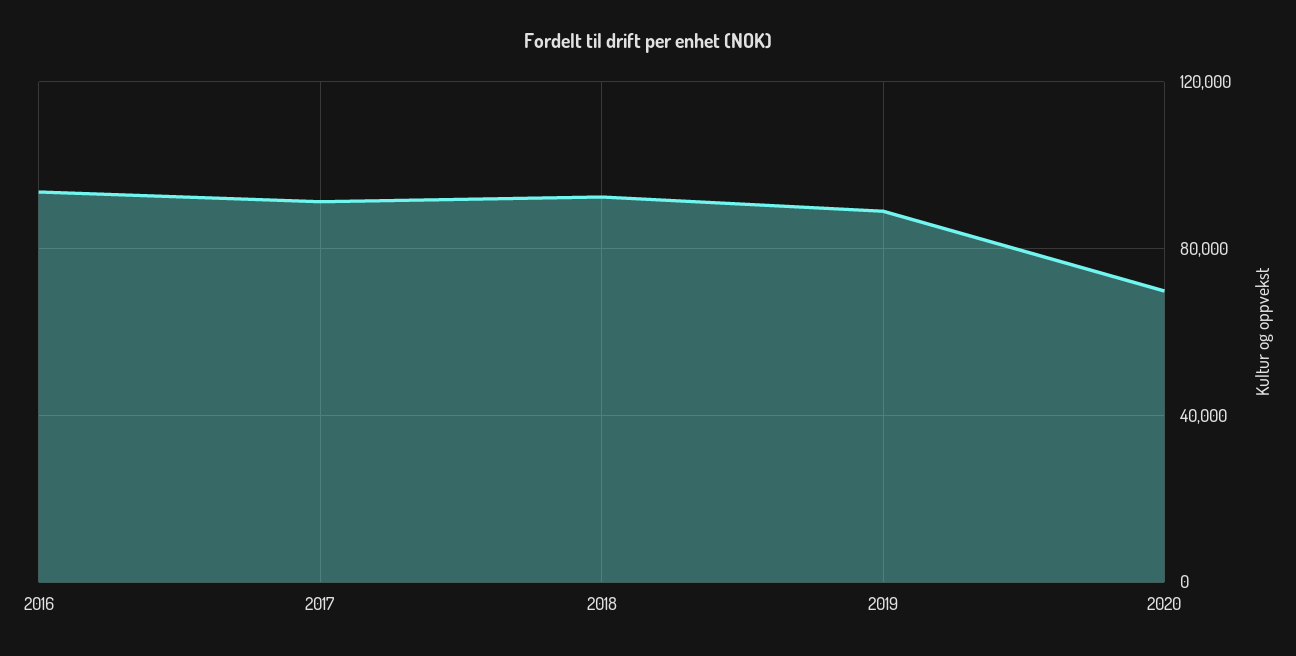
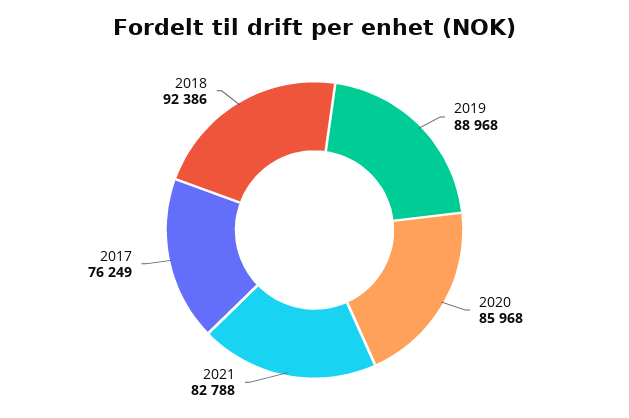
2016: 95000 -> none
2017: 90000 -> 76249
2020: 70000 -> 85968
2021: none -> 82788

